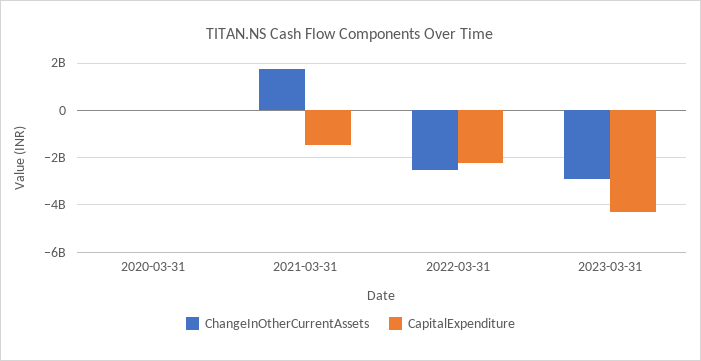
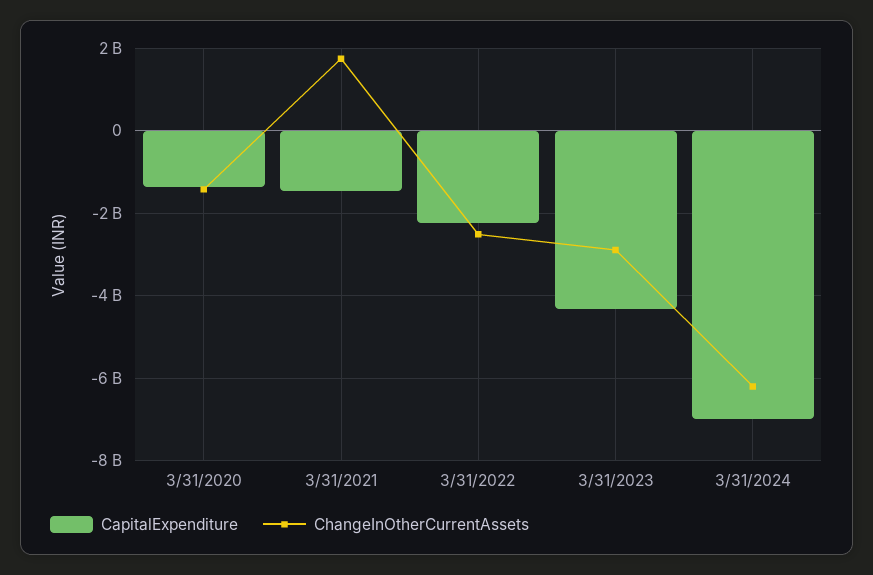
ChangeInOtherCurrentAssets, 2020-03-31: 0 -> -1400000000
CapitalExpenditure, 2020-03-31: 0 -> -1400000000
CapitalExpenditure, 3/31/2024: none -> -7000000000
ChangeInOtherCurrentAssets, 3/31/2024: none -> -6200000000

